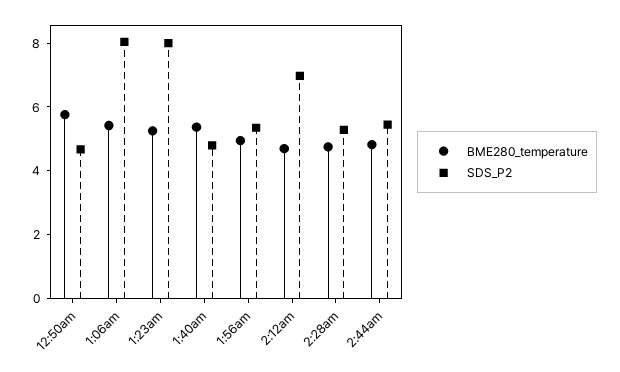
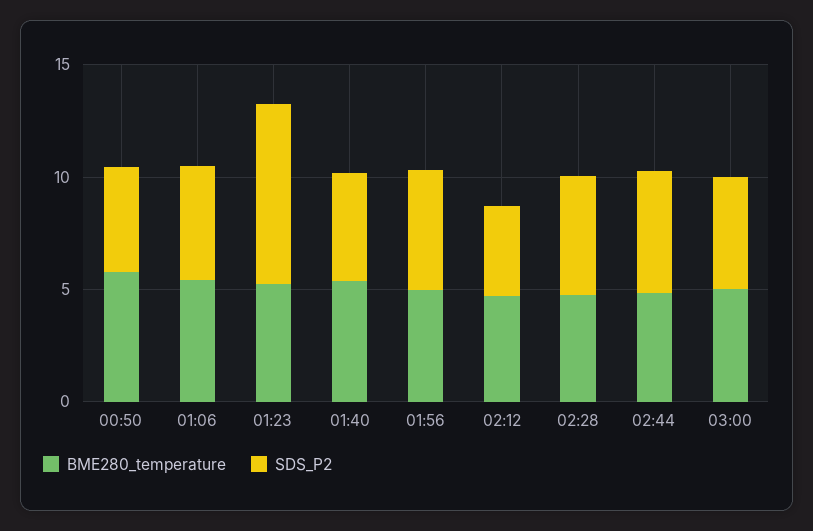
SDS_P2, 1:06am: 8 -> 5
SDS_P2, 2:12am: 7 -> 4
BME280_temperature, 03:00: none -> 5
SDS_P2, 03:00: none -> 5

